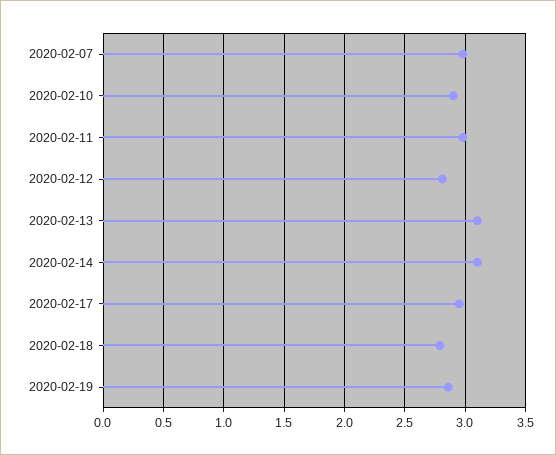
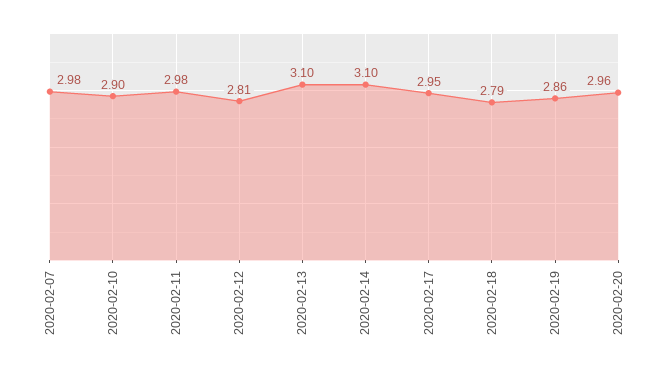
2020-02-20: none -> 2.96

